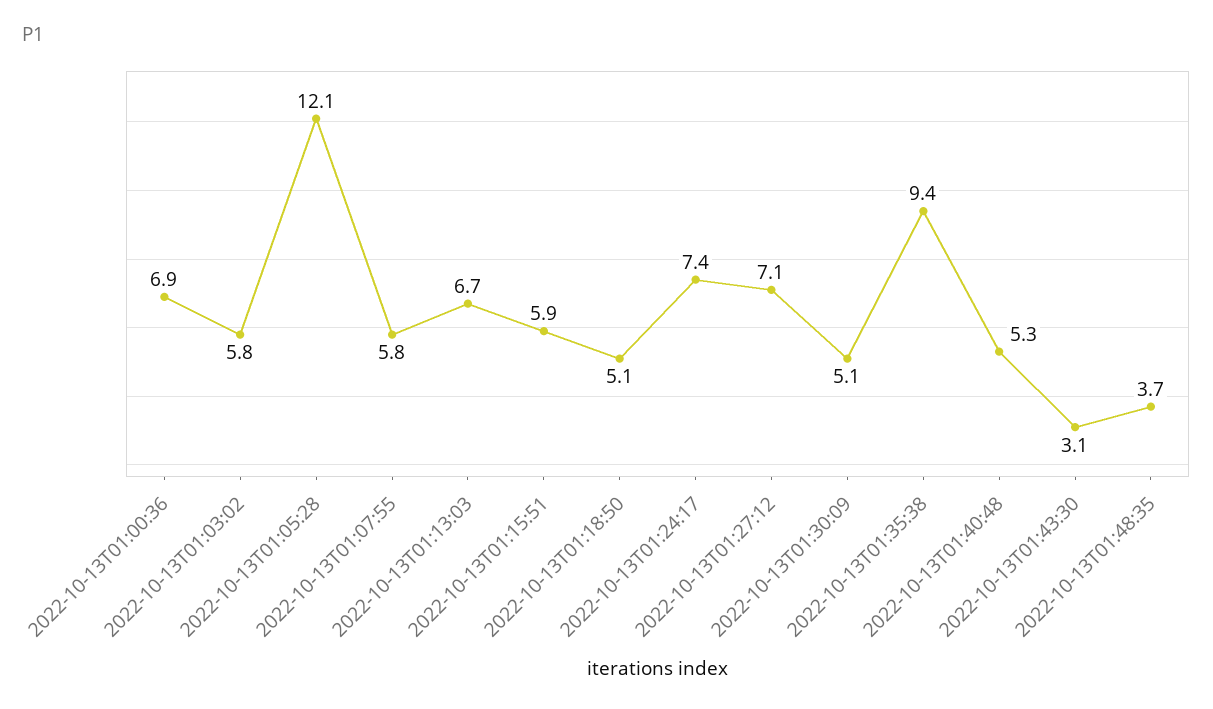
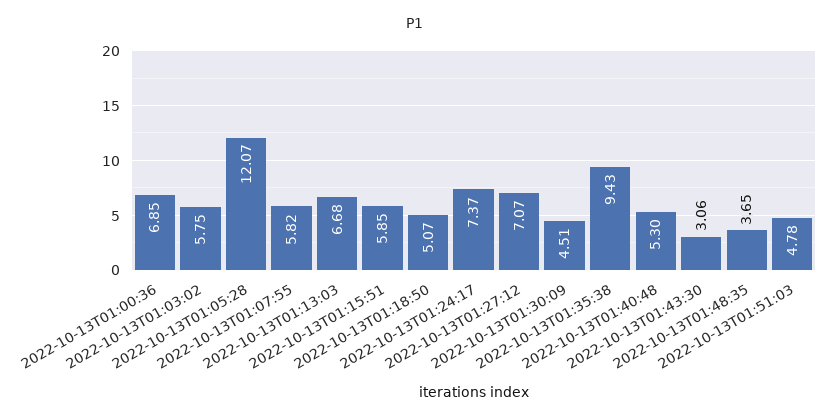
2022-10-13T01:30:09: 5.1 -> 4.51
2022-10-13T01:51:03: none -> 4.78

